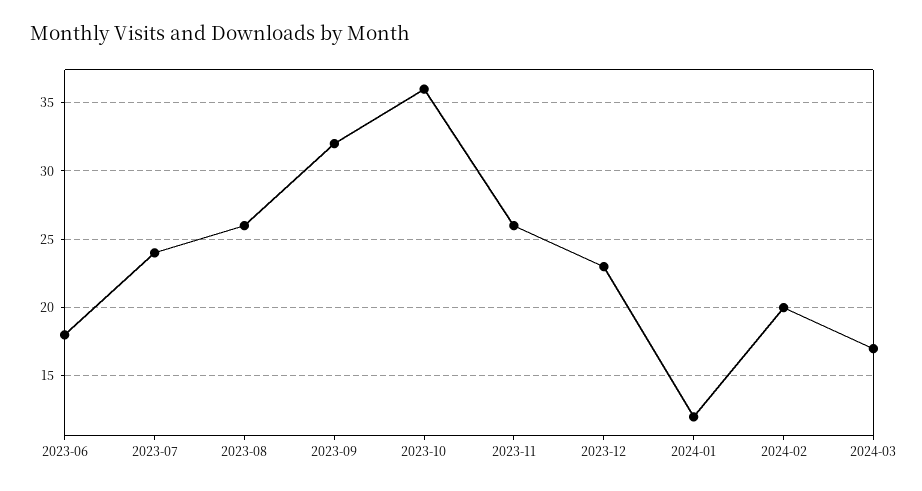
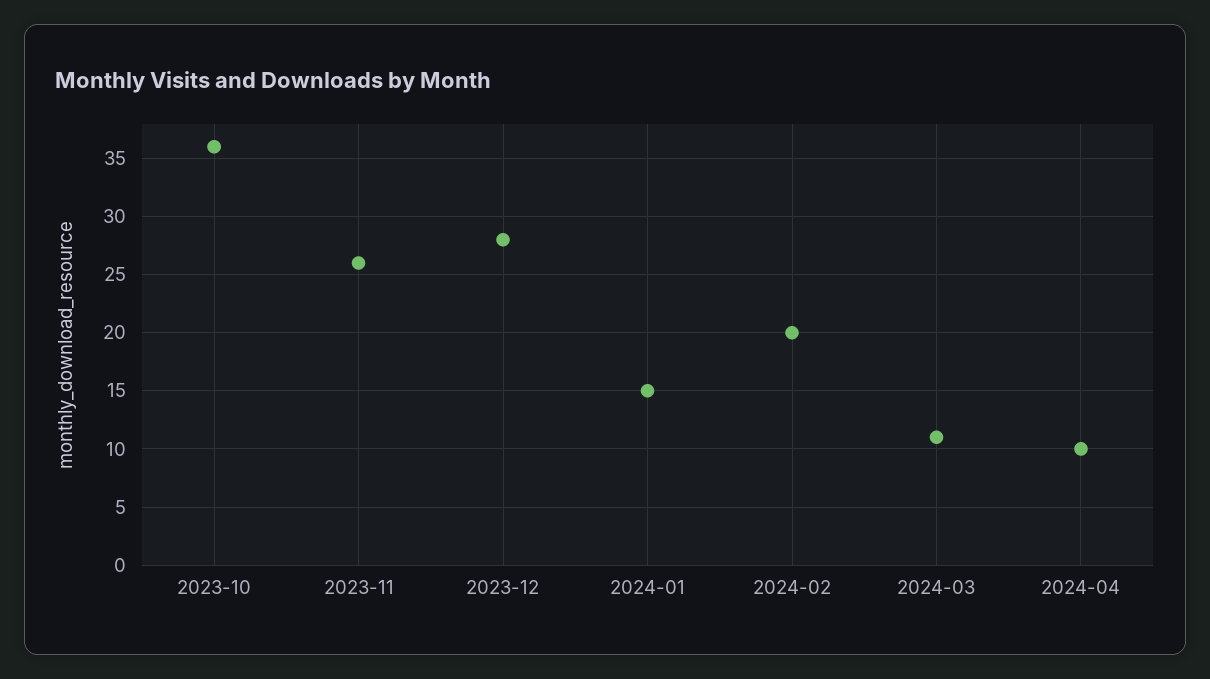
2023-06: 18 -> none
2023-07: 24 -> none
2023-08: 26 -> none
2023-09: 32 -> none
2023-12: 23 -> 28
2024-01: 12 -> 15
2024-03: 17 -> 11
2024-04: none -> 10

